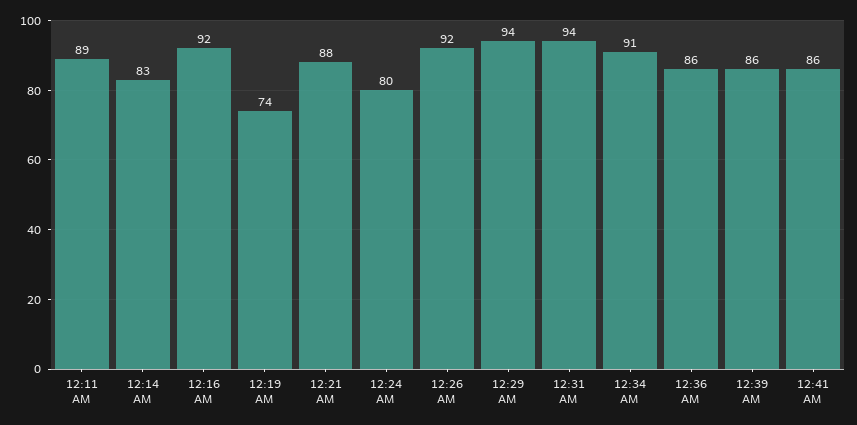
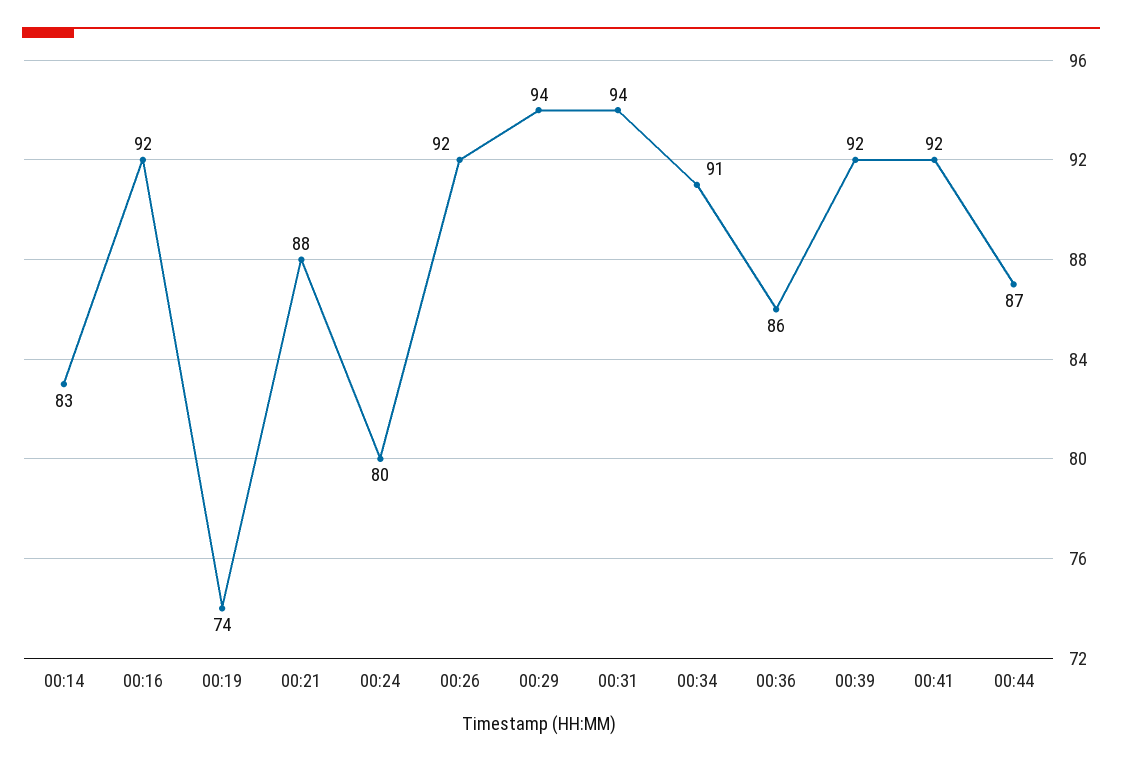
12:11 AM: 89 -> none
12:39 AM: 86 -> 92
12:41 AM: 86 -> 92
00:44: none -> 87

